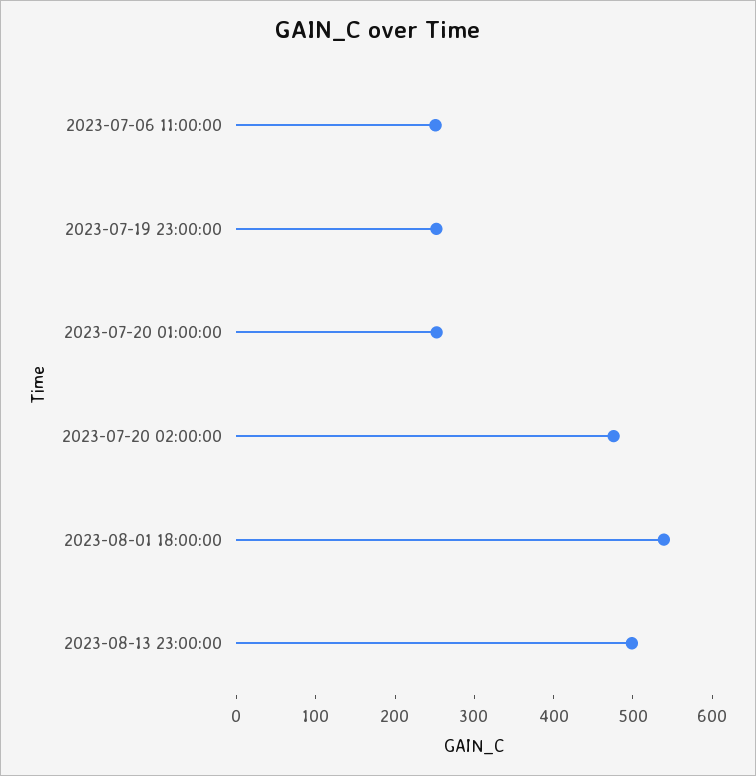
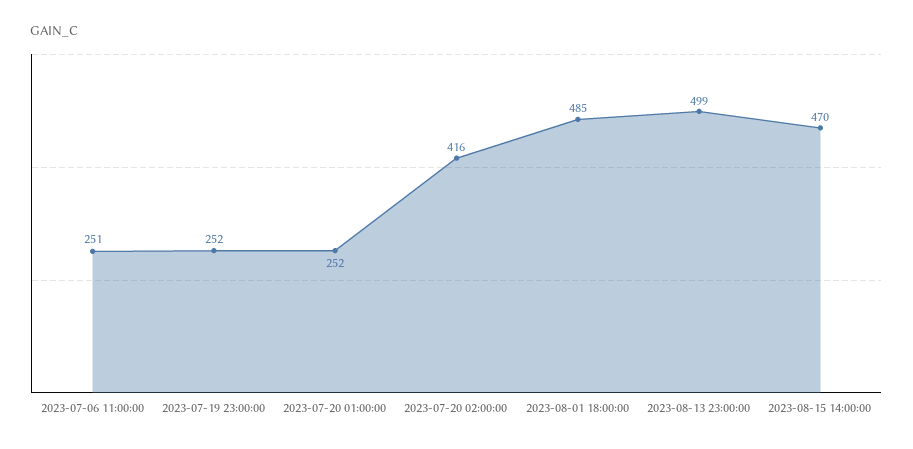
2023-07-20 02:00:00: 480 -> 416
2023-08-01 18:00:00: 540 -> 485
2023-08-15 14:00:00: none -> 470

